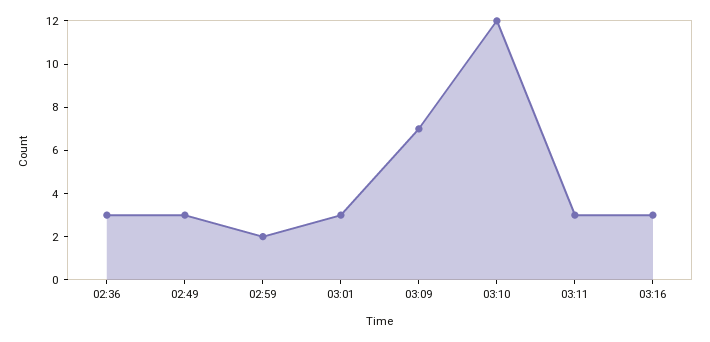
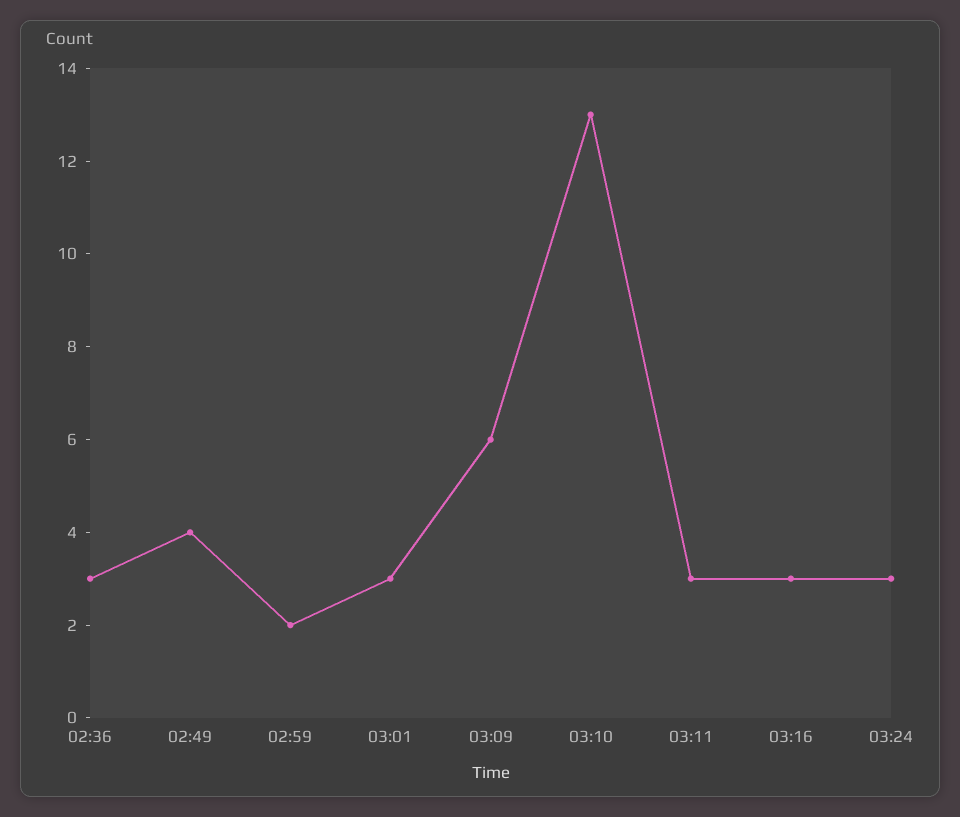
02:49: 3 -> 4
03:09: 7 -> 6
03:10: 12 -> 13
03:24: none -> 3

